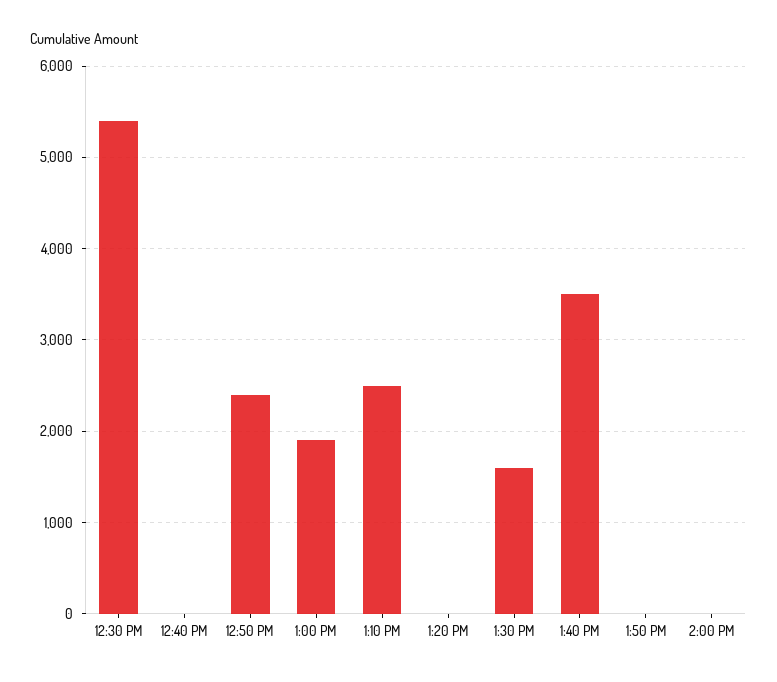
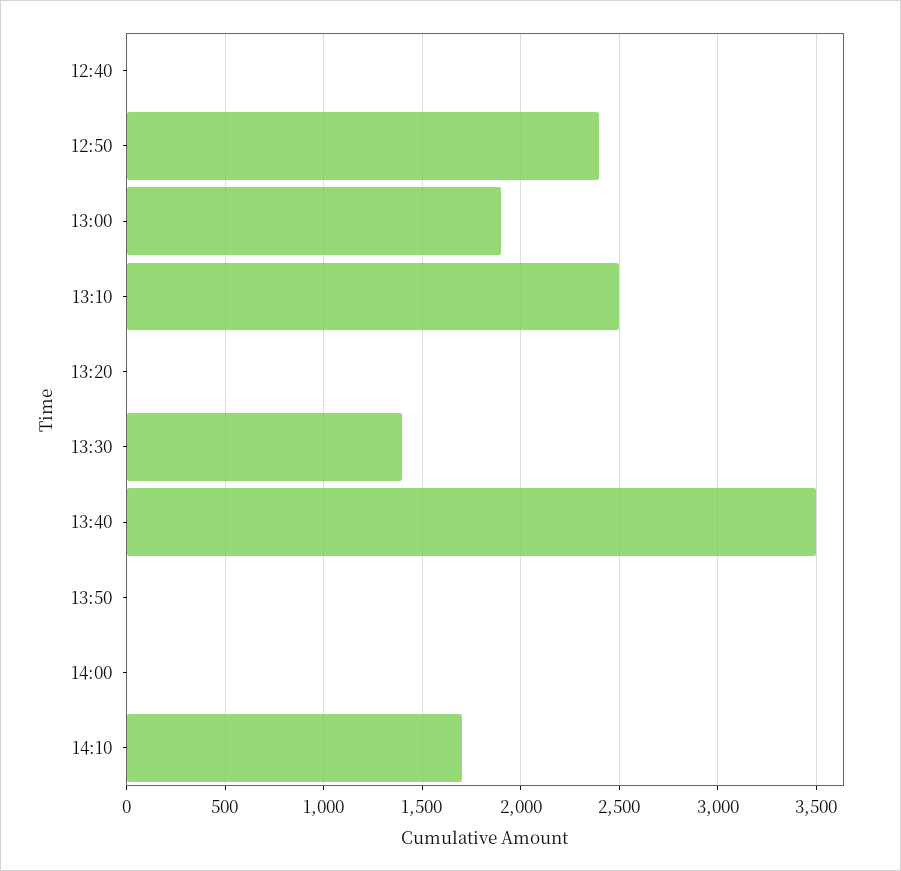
12:30 PM: 5400 -> none
1:30 PM: 1600 -> 1400
14:10: none -> 1700

